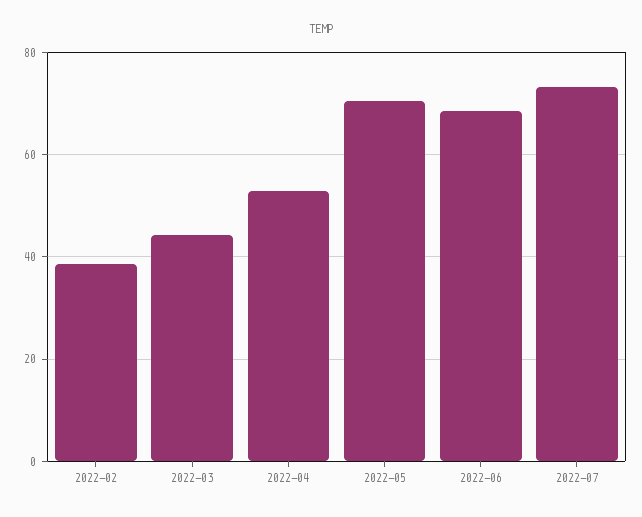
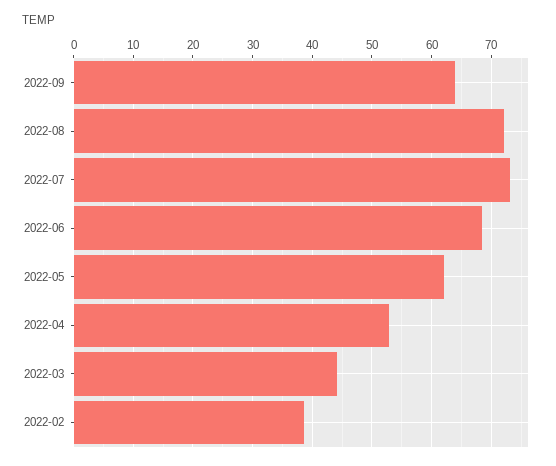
2022-05: 70 -> 62
2022-09: none -> 64
2022-08: none -> 72

